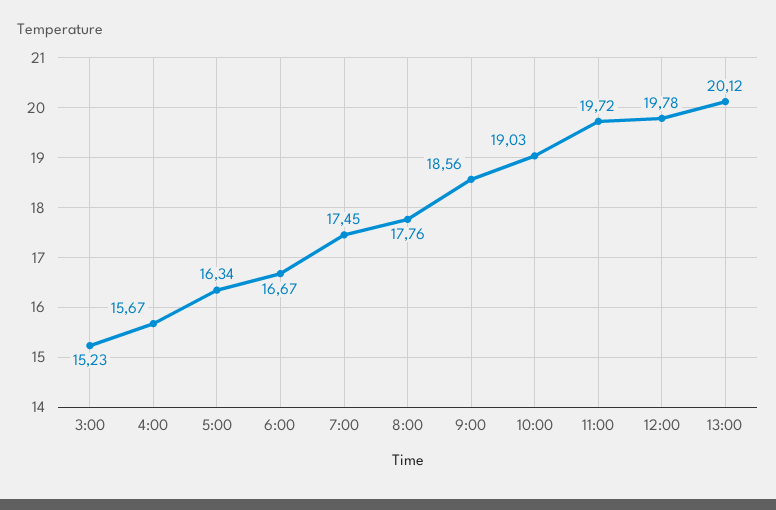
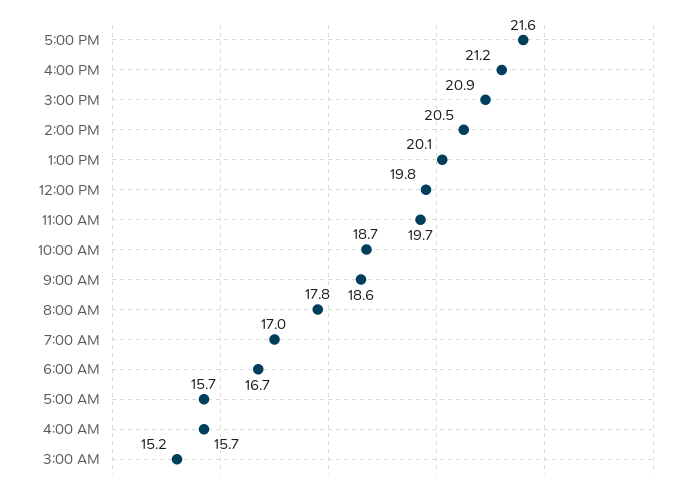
5:00: 16.34 -> 15.7
7:00: 17.45 -> 17
10:00: 19.03 -> 18.7
5:00 PM: none -> 21.6
4:00 PM: none -> 21.2
3:00 PM: none -> 20.9
2:00 PM: none -> 20.5

